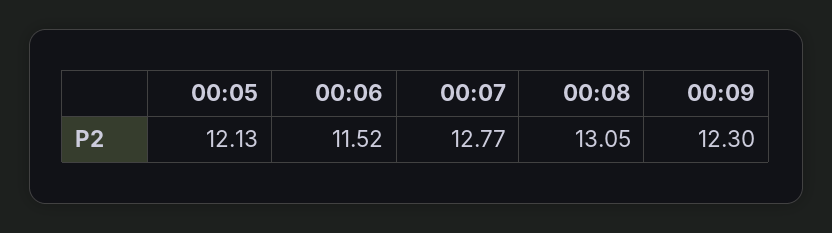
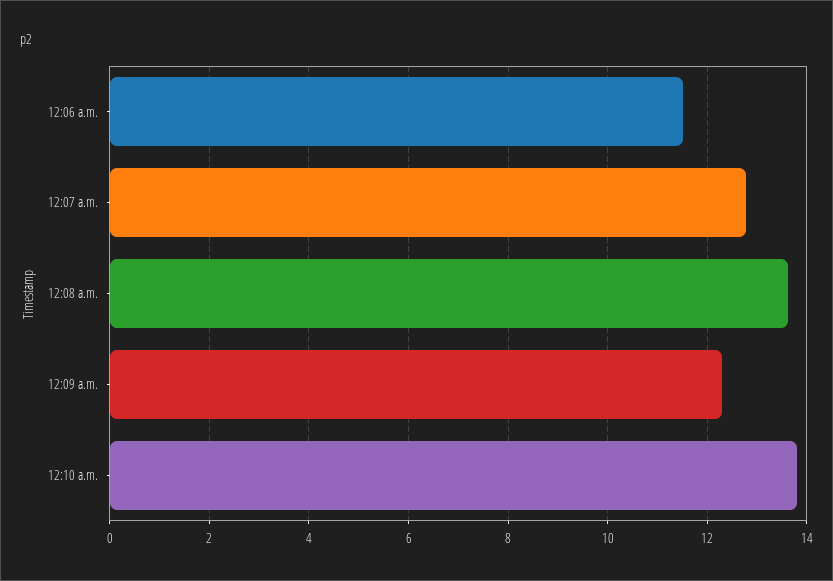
00:05: 12.13 -> none
00:08: 13.05 -> 13.6
12:10 a.m.: none -> 13.8

